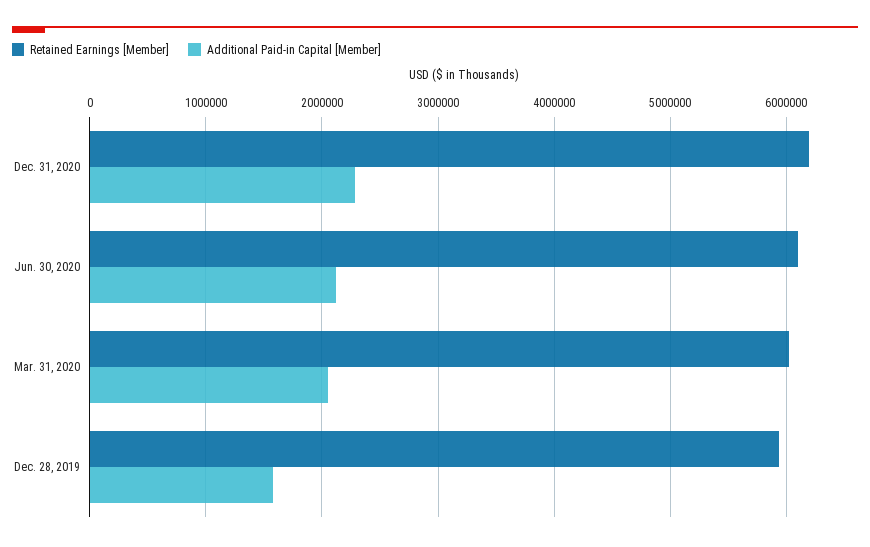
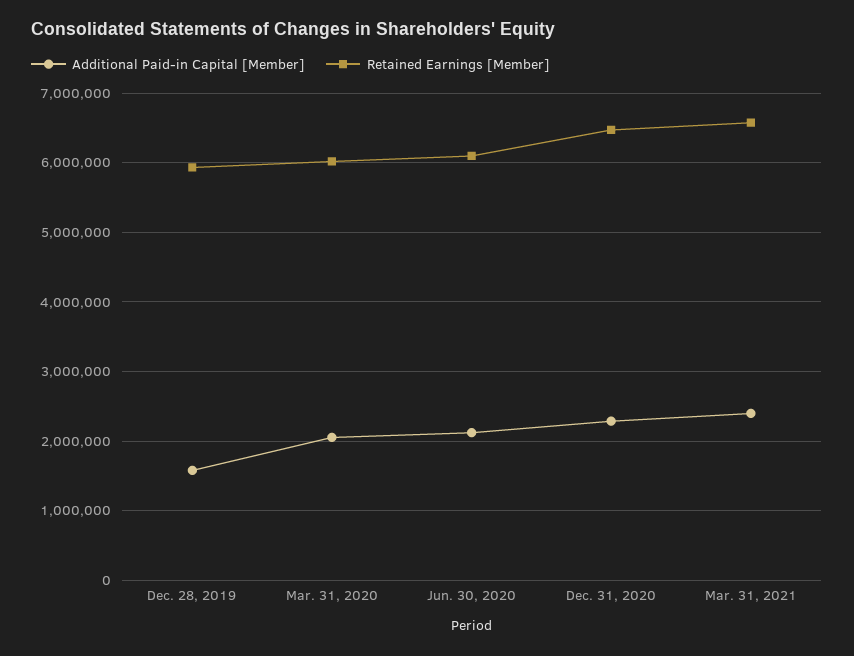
Retained Earnings [Member], Dec. 31, 2020: 6200000 -> 6500000
Additional Paid-in Capital [Member], Mar. 31, 2021: none -> 2400000
Retained Earnings [Member], Mar. 31, 2021: none -> 6600000

